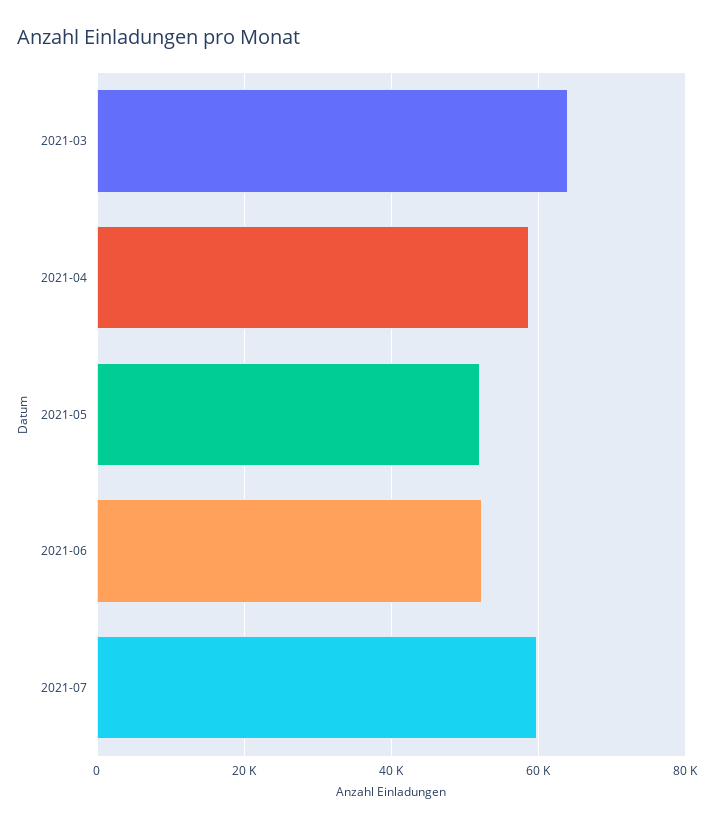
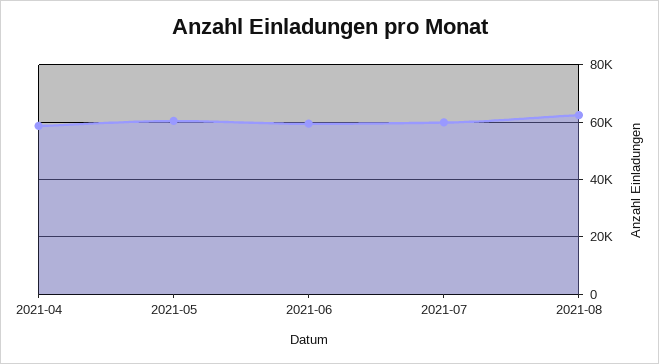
2021-03: 64000 -> none
2021-05: 52000 -> 60000
2021-06: 52000 -> 60000
2021-08: none -> 62500

